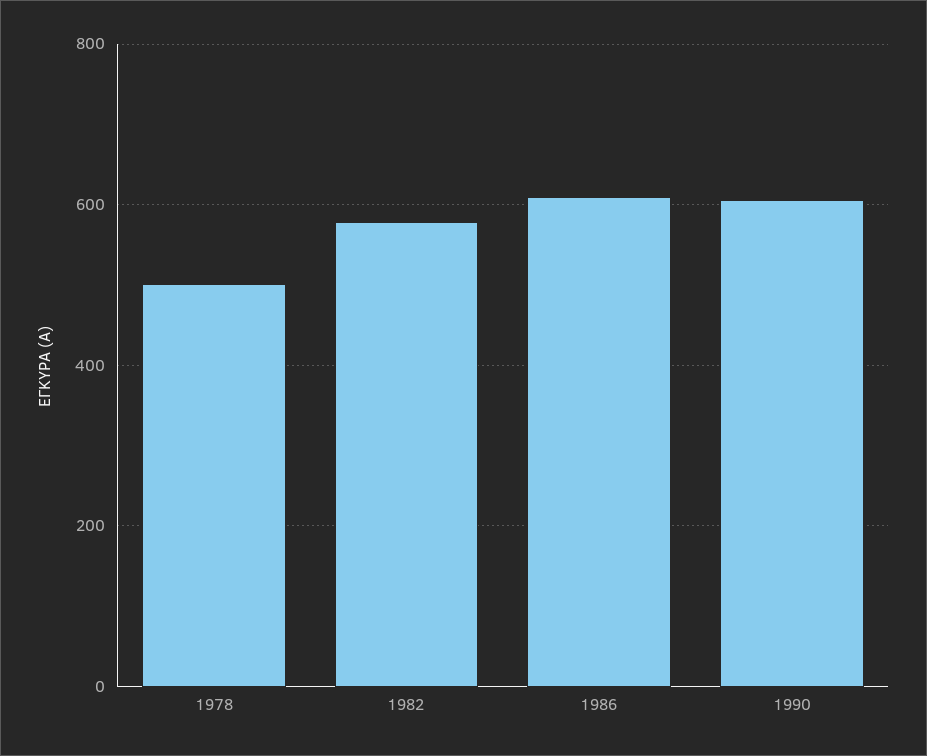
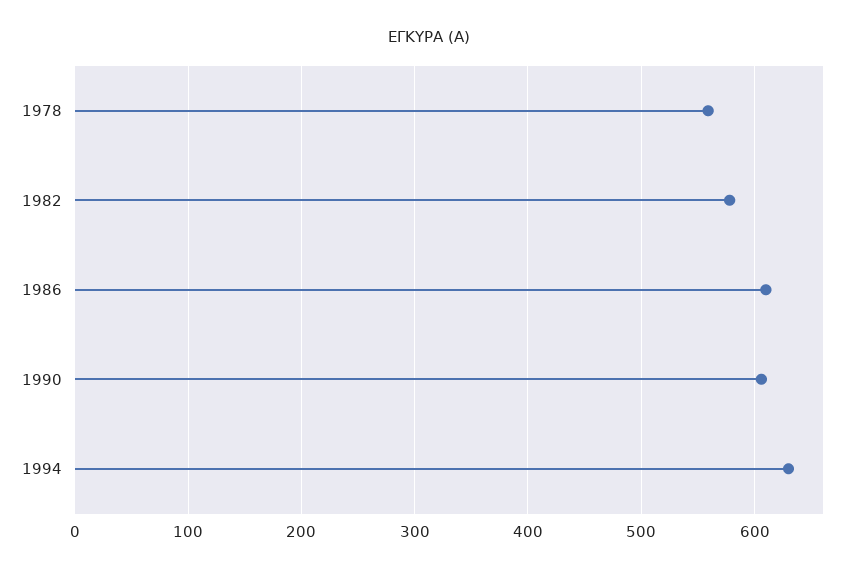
1978: 500 -> 560
1994: none -> 630

